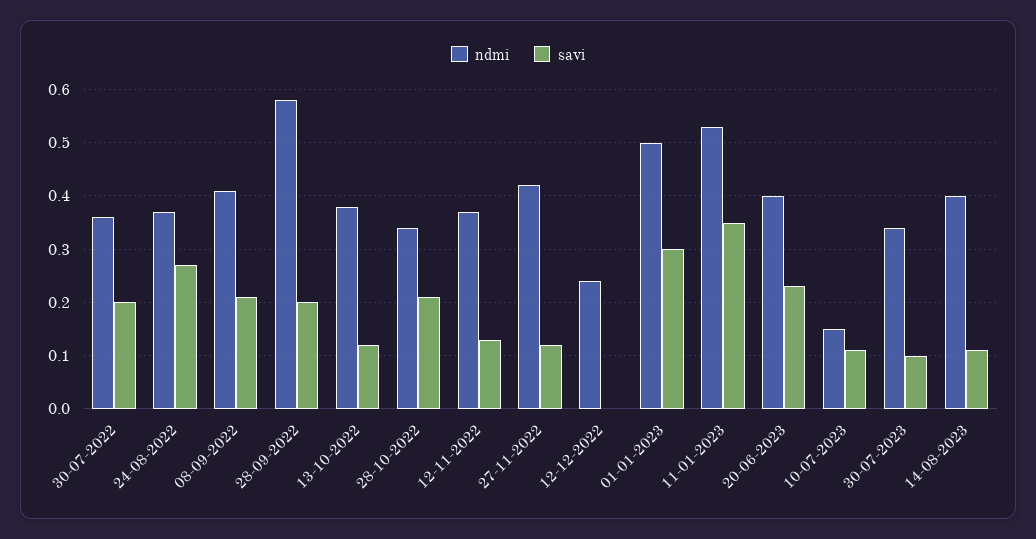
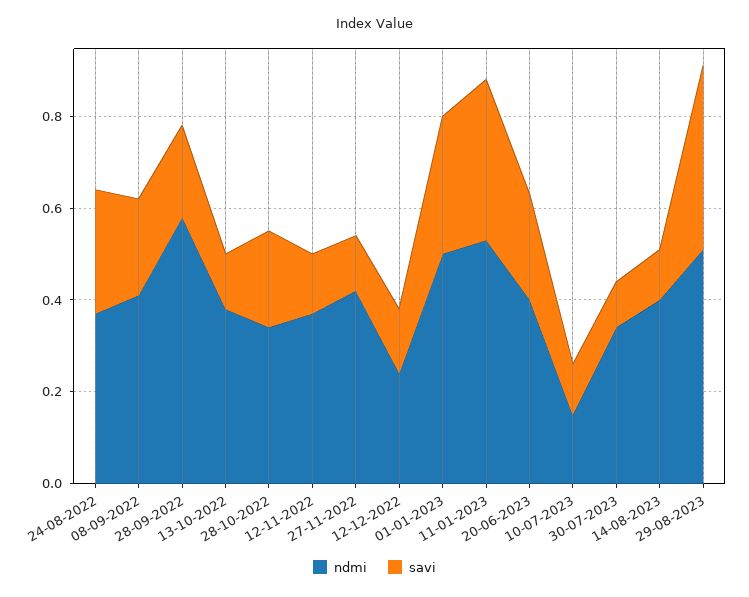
ndmi, 30-07-2022: 0.35 -> none
savi, 30-07-2022: 0.2 -> none
savi, 12-12-2022: 0 -> 0.15
ndmi, 29-08-2023: none -> 0.5
savi, 29-08-2023: none -> 0.4

